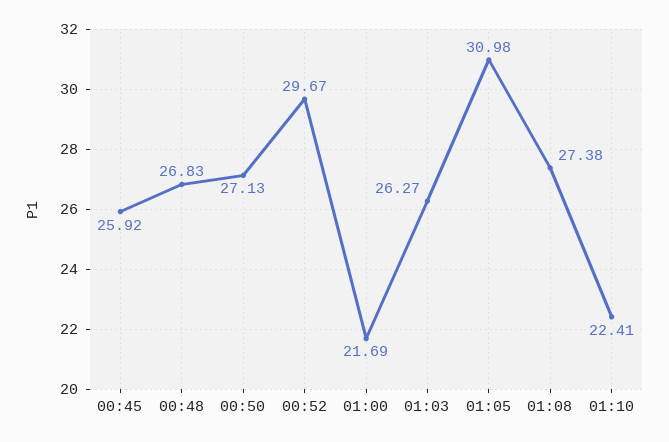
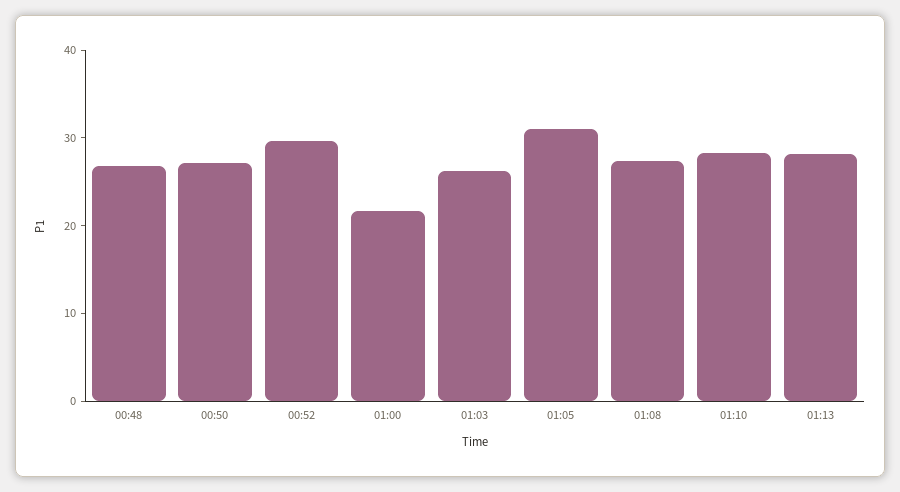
00:45: 25.92 -> none
01:10: 22.41 -> 28
01:13: none -> 28

